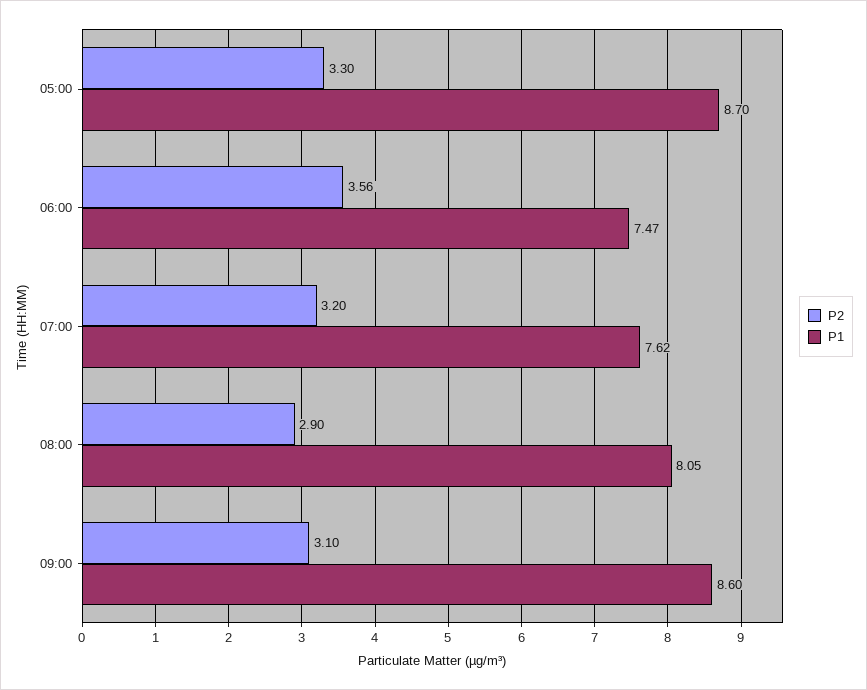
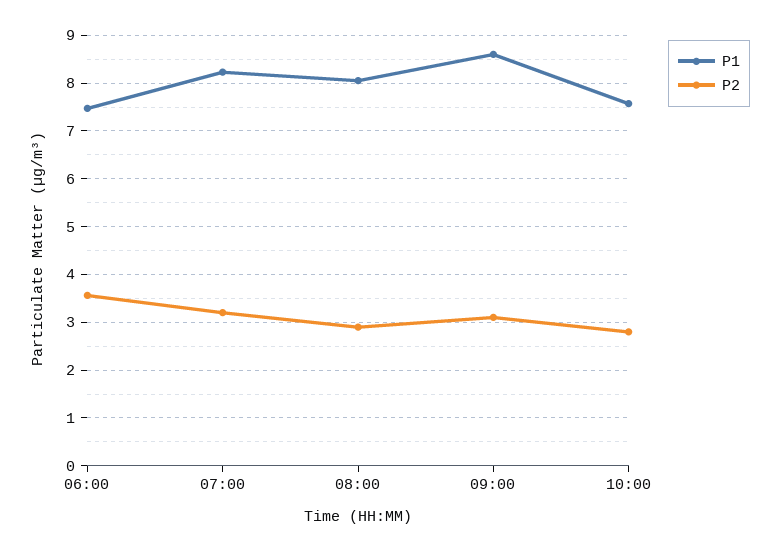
P2, 05:00: 3.3 -> none
P1, 05:00: 8.7 -> none
P1, 07:00: 7.62 -> 8.2
P1, 10:00: none -> 7.6
P2, 10:00: none -> 2.8

